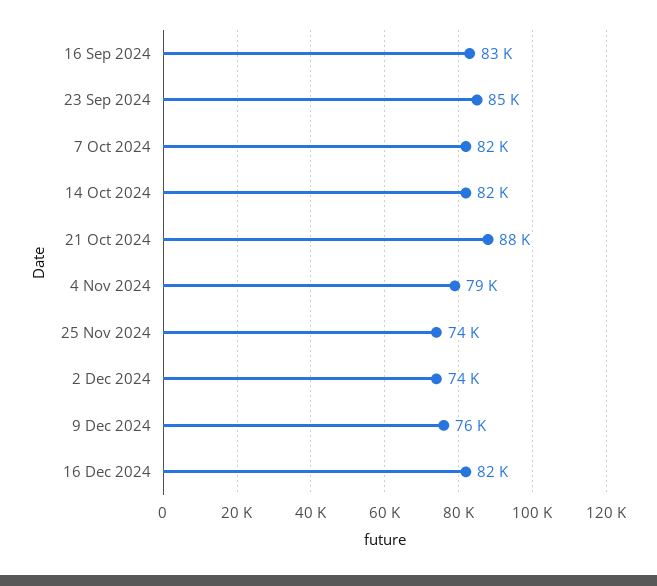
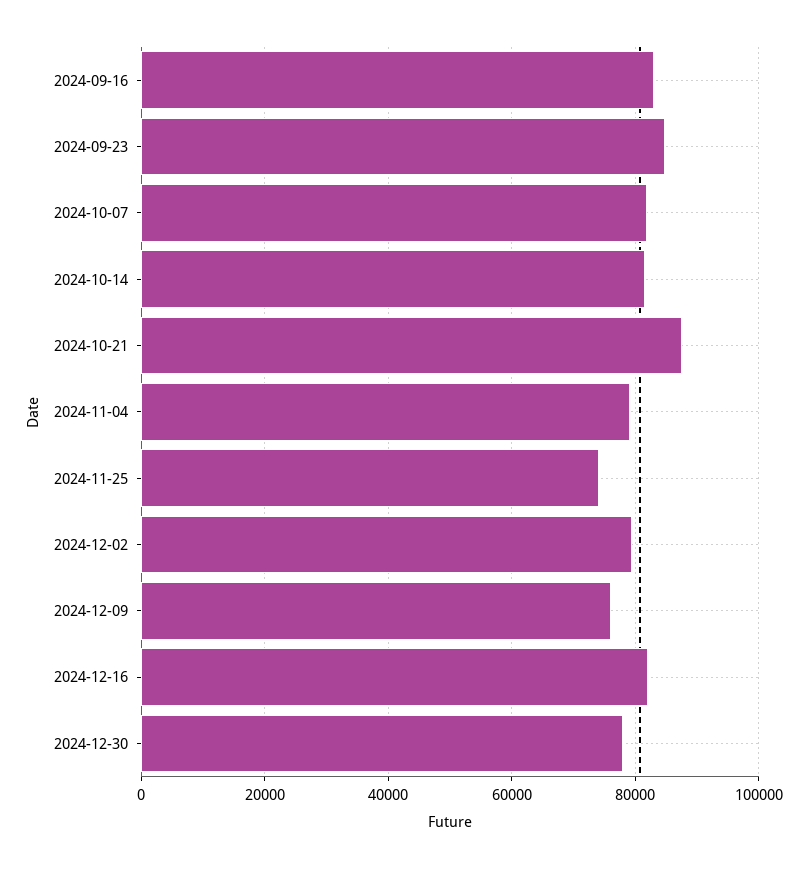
2 Dec 2024: 74000 -> 80000
2024-12-30: none -> 78000

